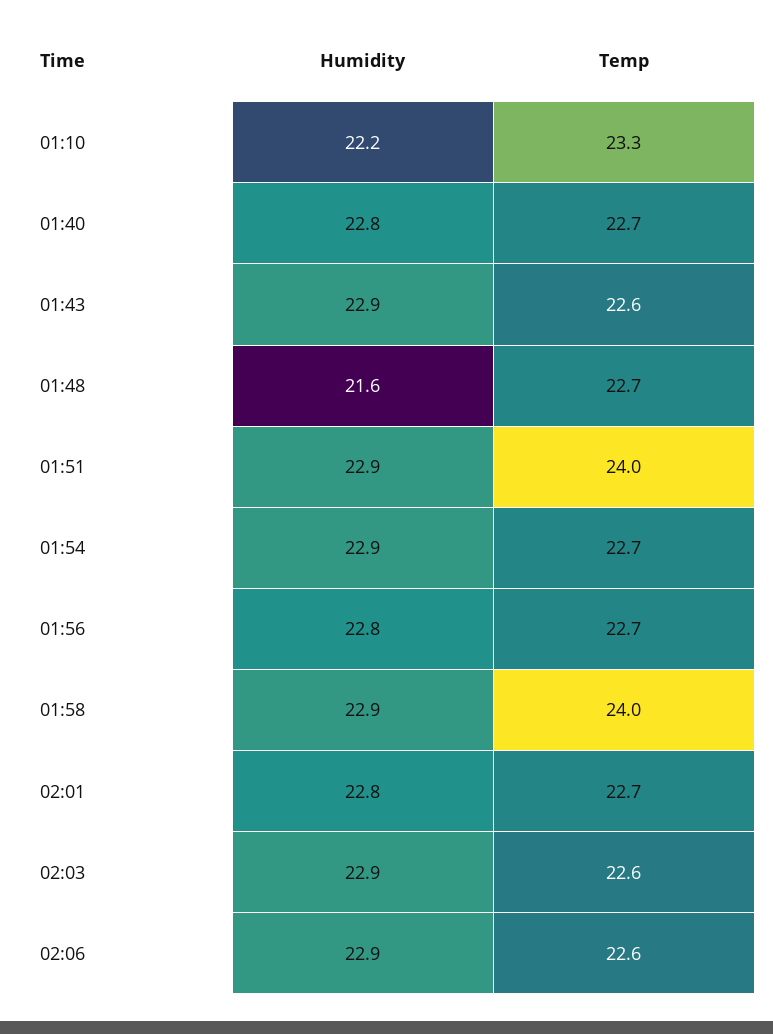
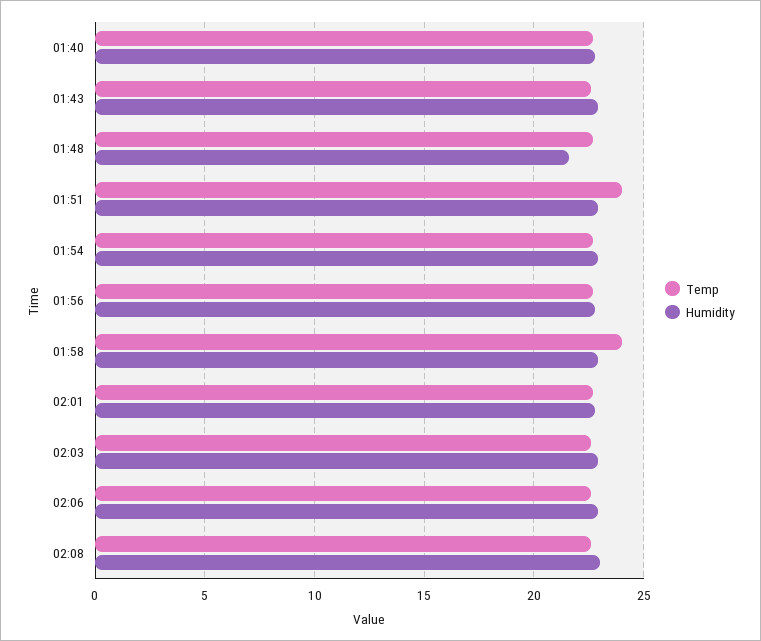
Humidity, 01:10: 22.2 -> none
Temp, 01:10: 23.3 -> none
Temp, 02:08: none -> 22.5
Humidity, 02:08: none -> 23

